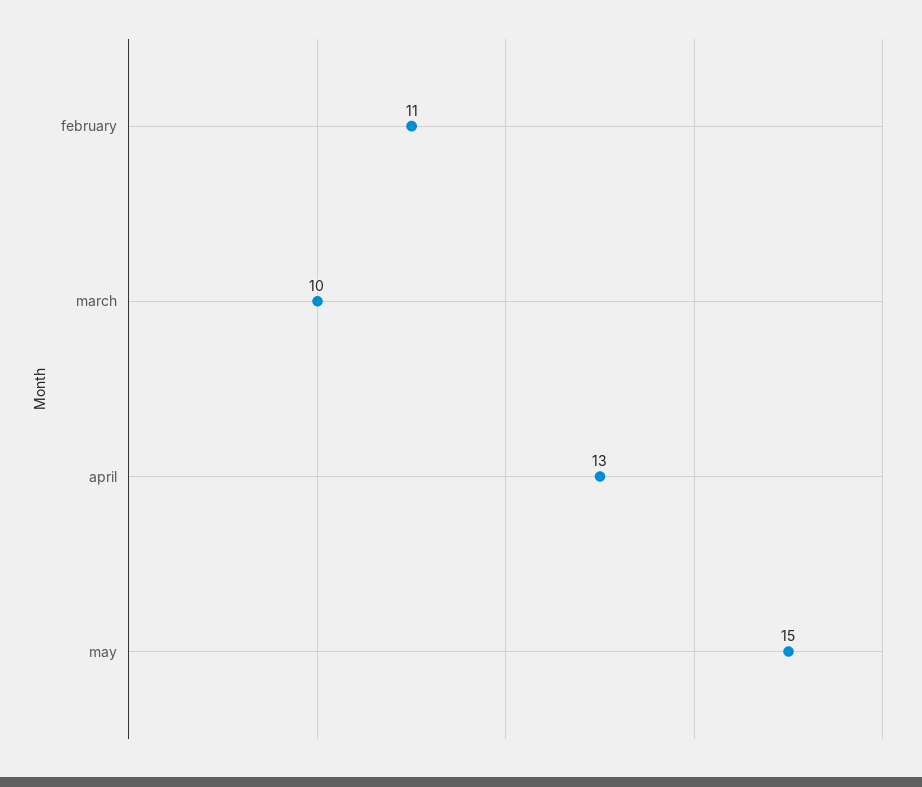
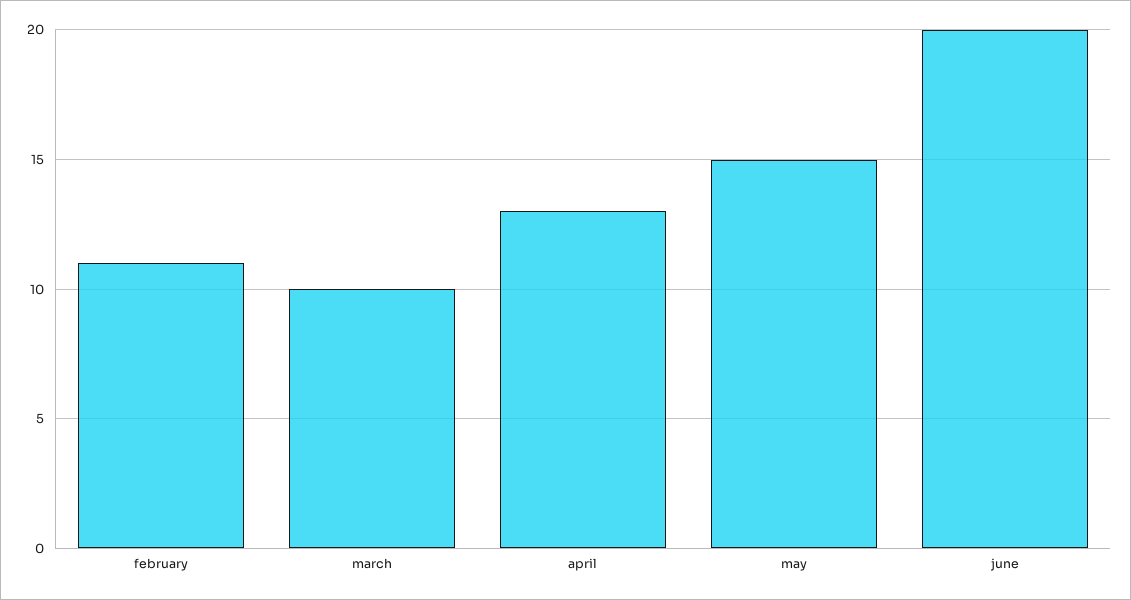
june: none -> 20

